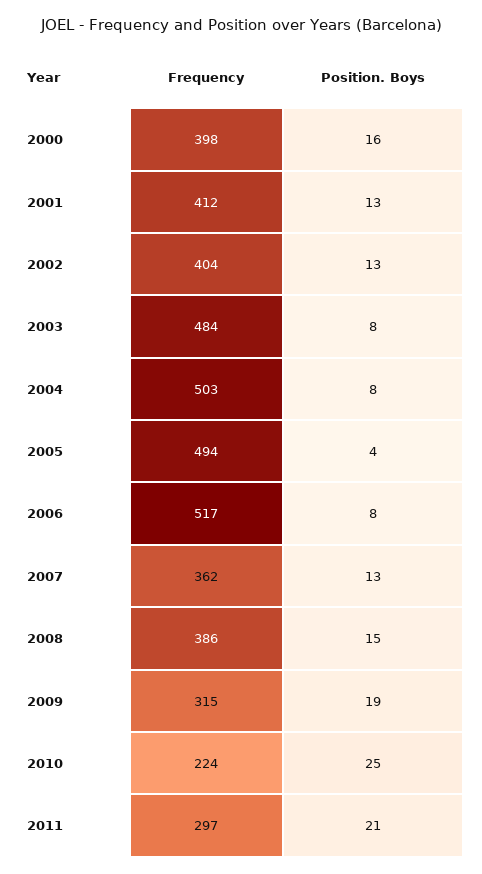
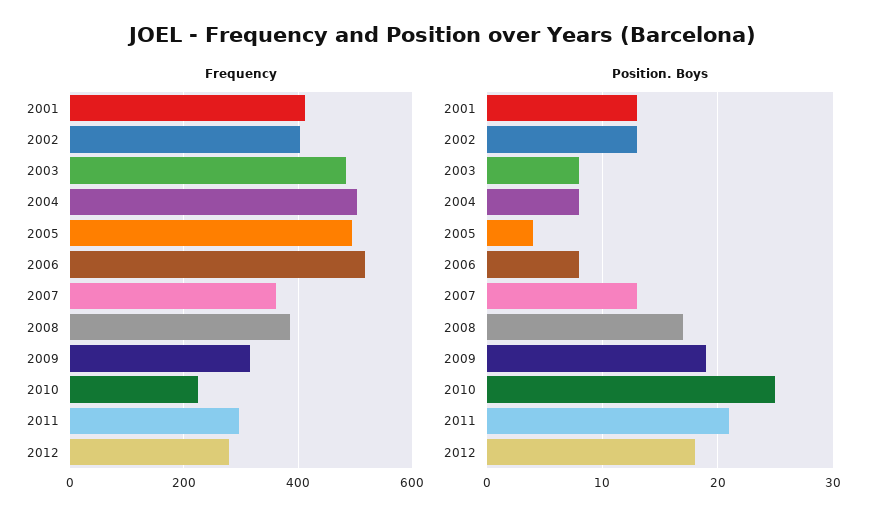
Frequency, 2000: 398 -> none
Position. Boys, 2000: 16 -> none
Position. Boys, 2008: 15 -> 17
Frequency, 2012: none -> 280
Position. Boys, 2012: none -> 18

